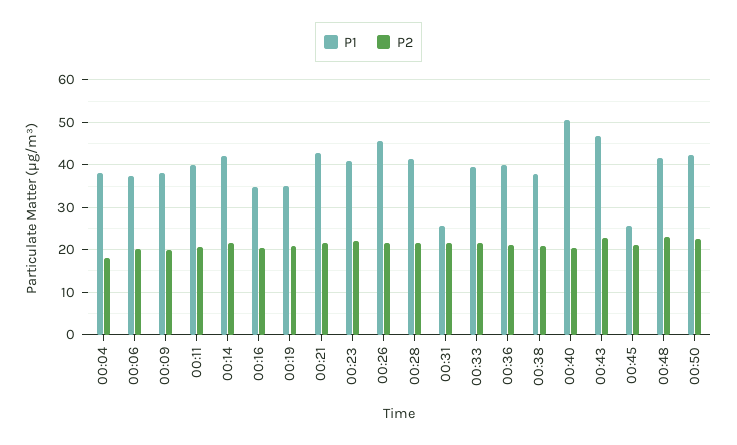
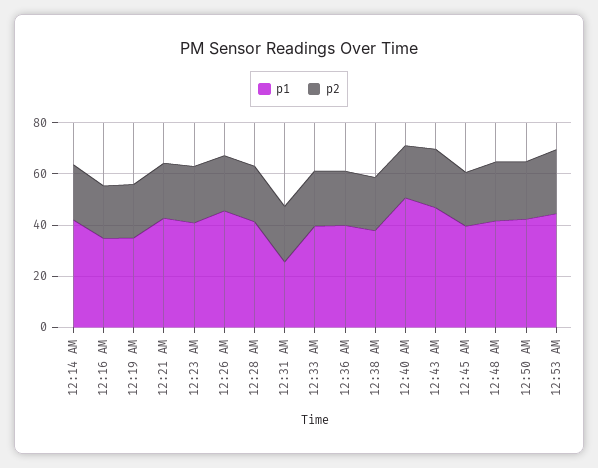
P1, 00:04: 38 -> none
P2, 00:04: 18 -> none
P1, 00:06: 38 -> none
P2, 00:06: 20 -> none
P1, 00:09: 38 -> none
P2, 00:09: 20 -> none
P1, 00:11: 40 -> none
P2, 00:11: 20 -> none
P1, 00:45: 26 -> 40
P1, 12:53 AM: none -> 45
P2, 12:53 AM: none -> 25

